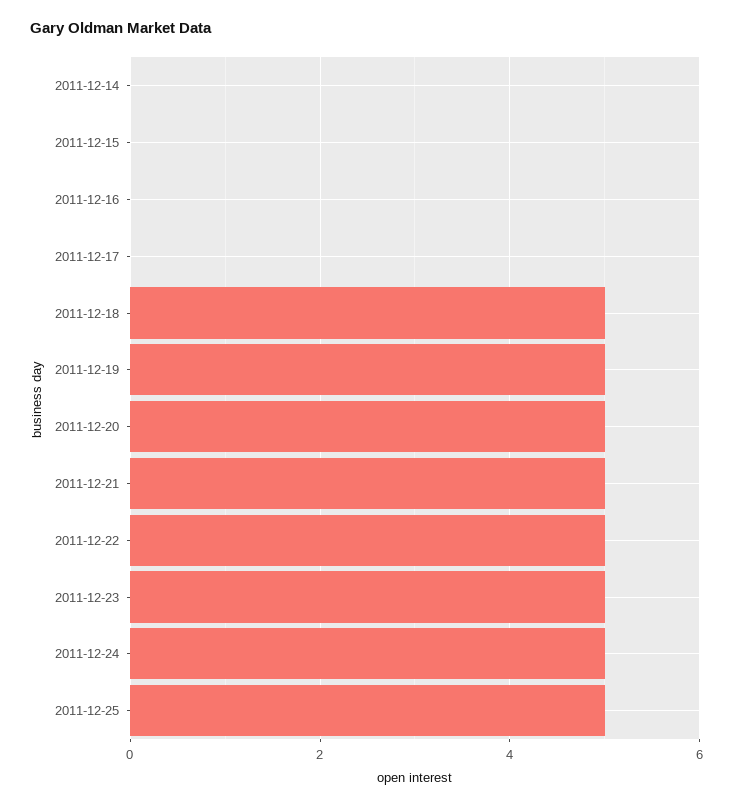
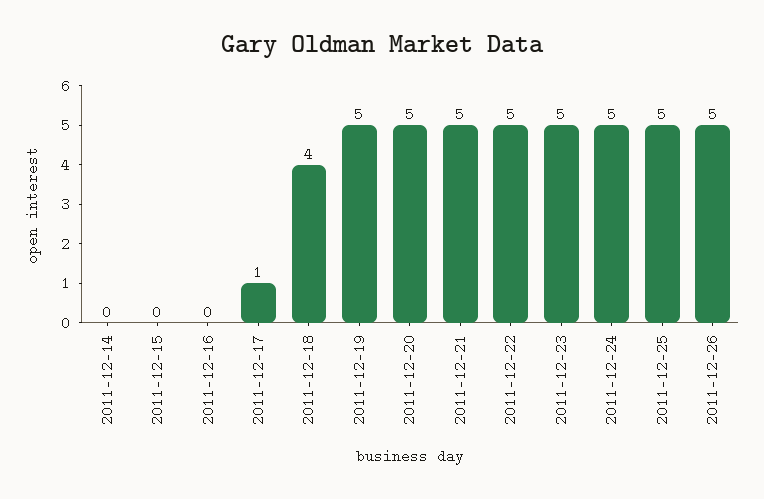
2011-12-17: 0 -> 1
2011-12-18: 5 -> 4
2011-12-26: none -> 5

